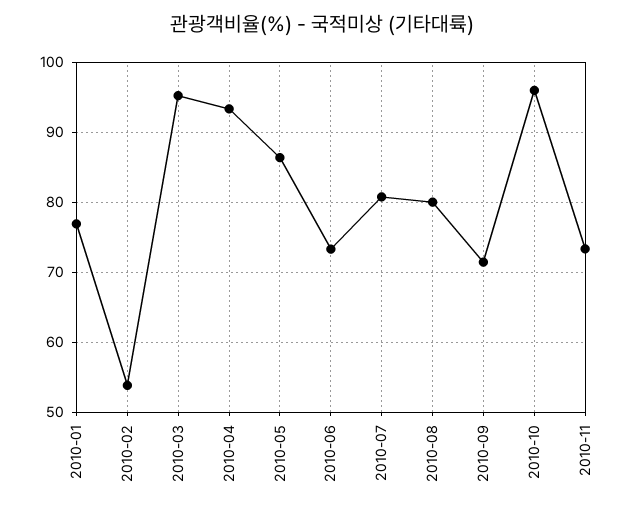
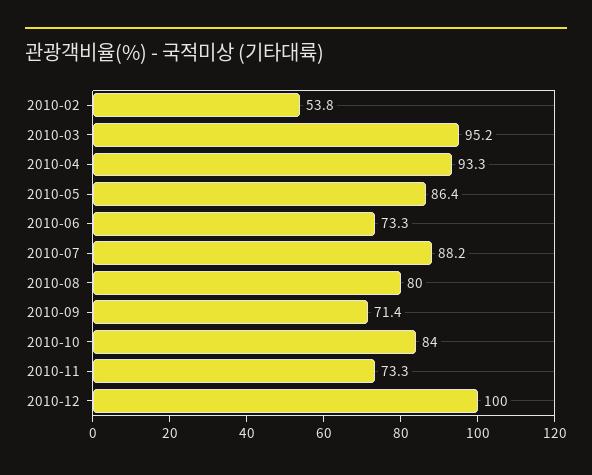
2010-01: 77 -> none
2010-07: 81 -> 88.2
2010-10: 96 -> 84
2010-12: none -> 100

